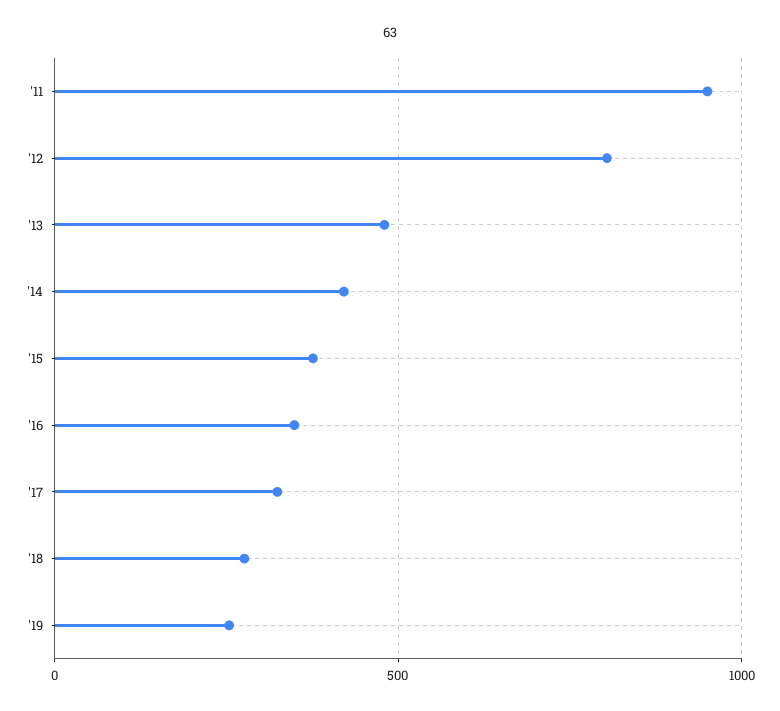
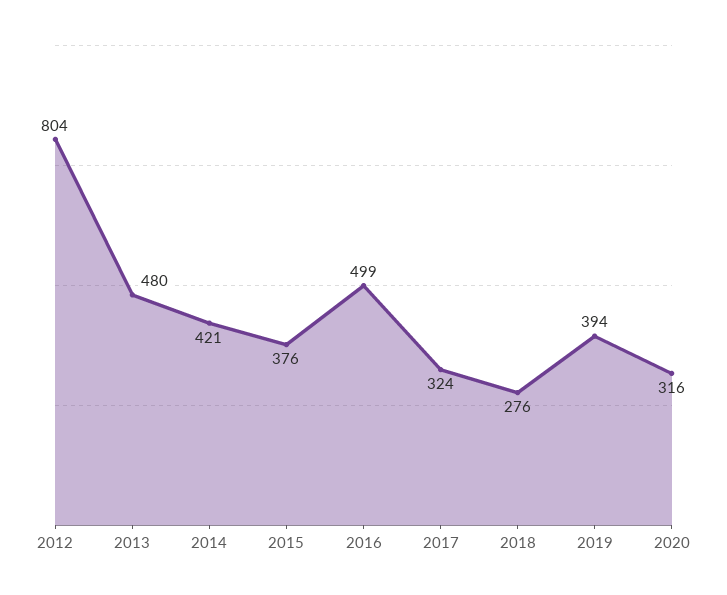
'11: 950 -> none
'16: 350 -> 499
'19: 250 -> 394
2020: none -> 316

